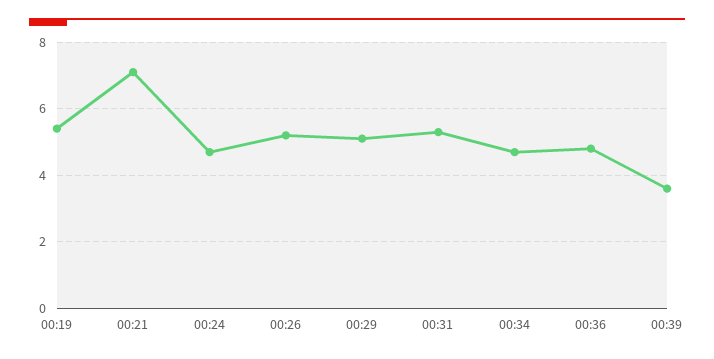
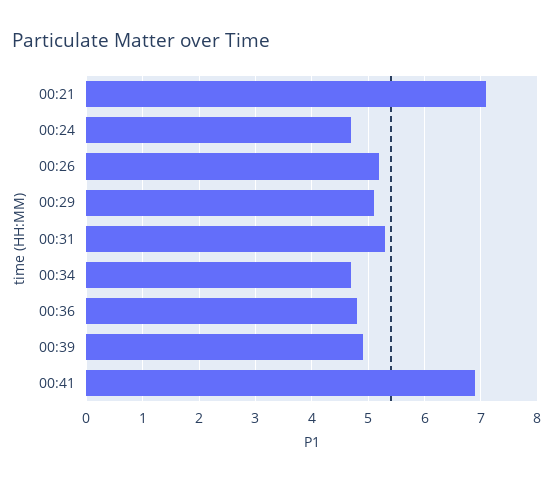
00:19: 5.5 -> none
00:39: 3.5 -> 5
00:41: none -> 7

